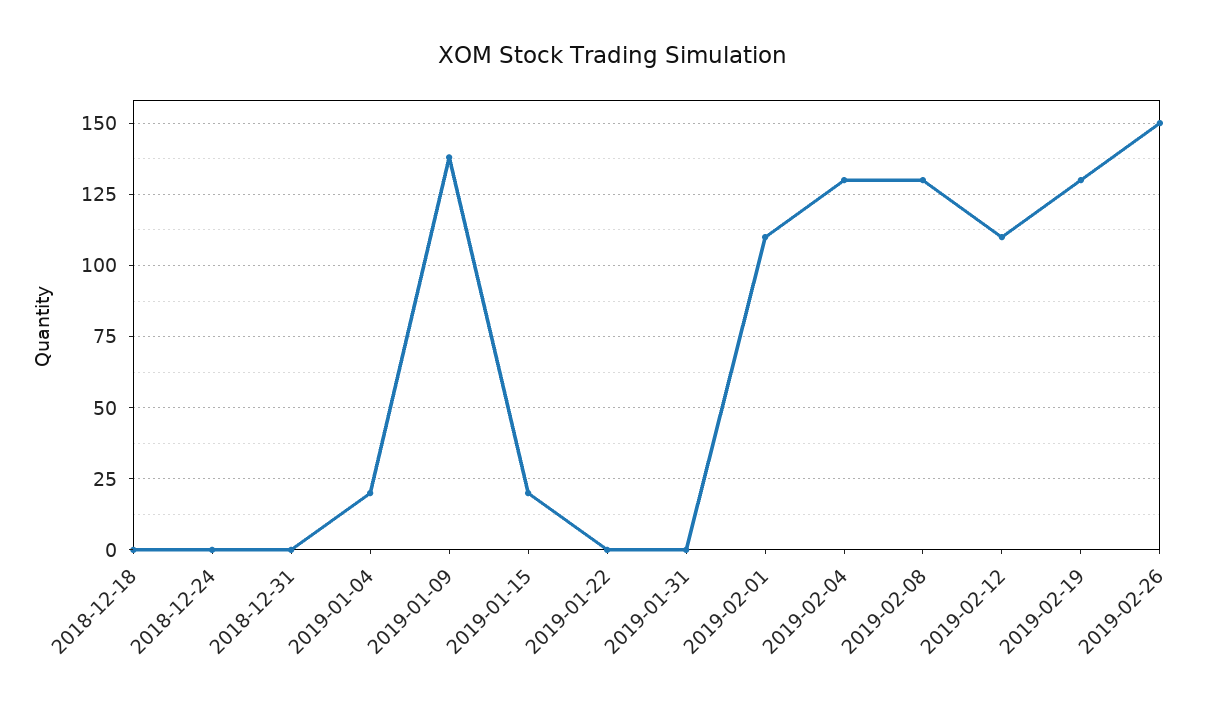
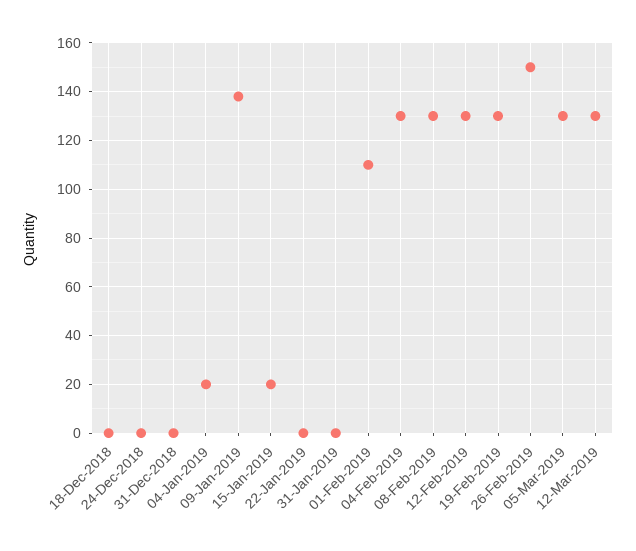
2019-02-12: 110 -> 130
05-Mar-2019: none -> 130
12-Mar-2019: none -> 130

